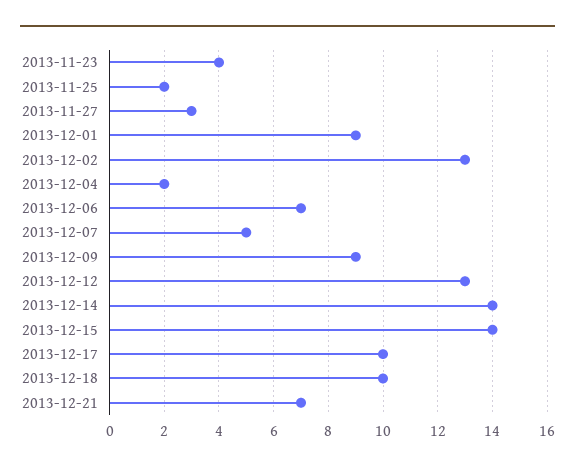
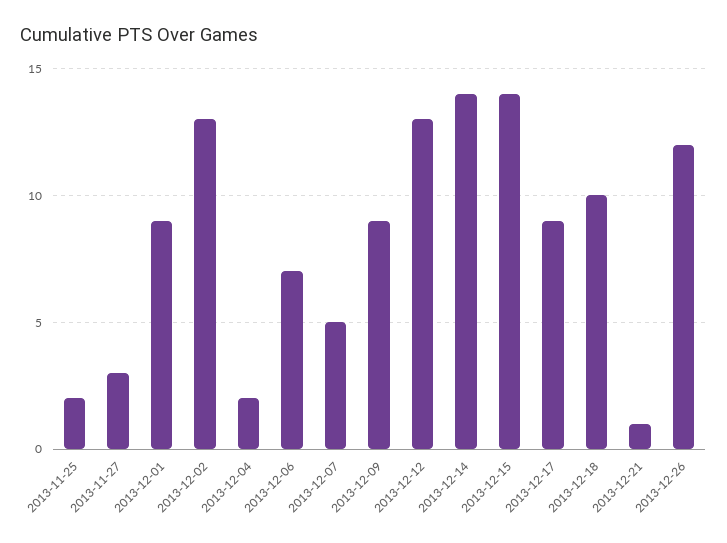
2013-11-23: 4 -> none
2013-12-17: 10 -> 9
2013-12-21: 7 -> 1
2013-12-26: none -> 12

